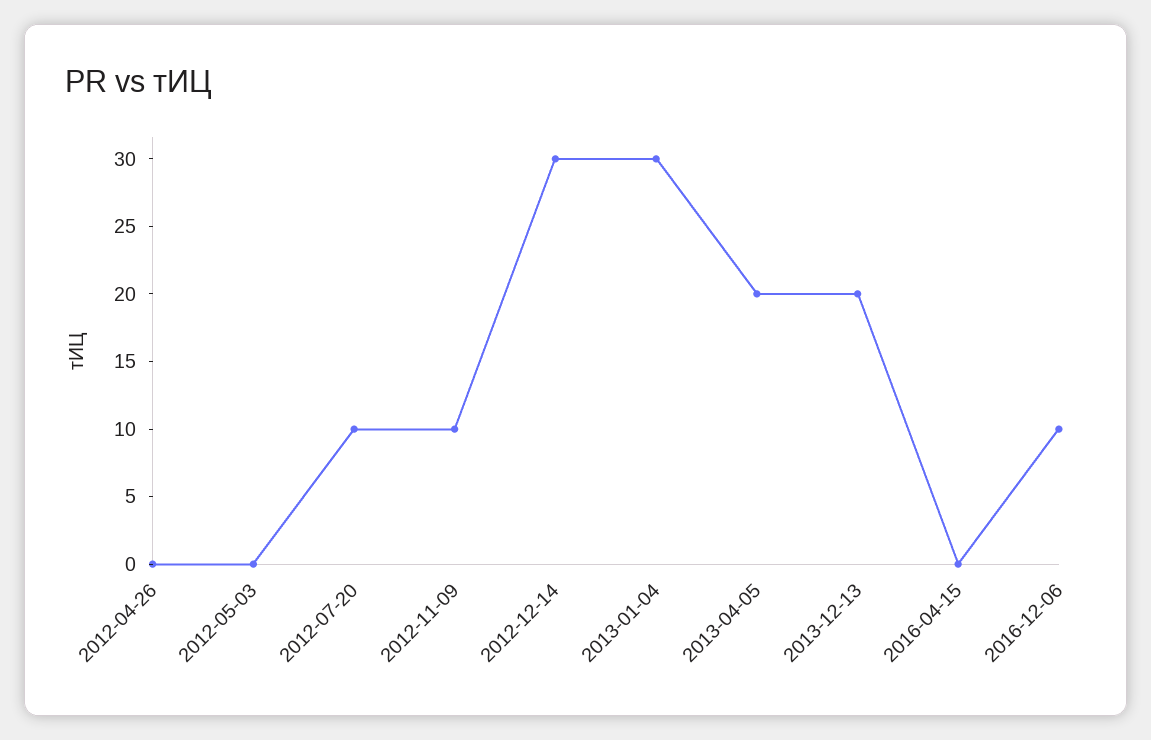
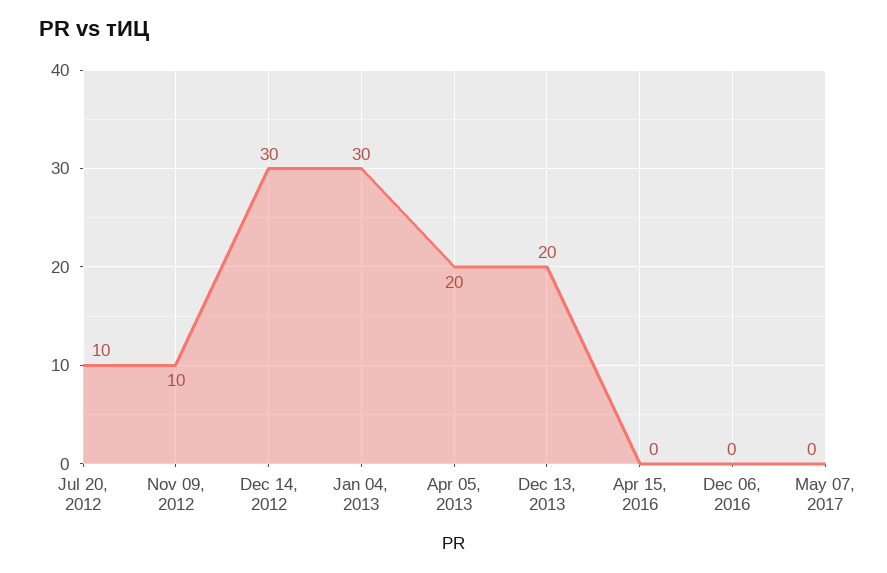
2012-04-26: 0 -> none
2012-05-03: 0 -> none
2016-12-06: 10 -> 0
May 07, 2017: none -> 0

